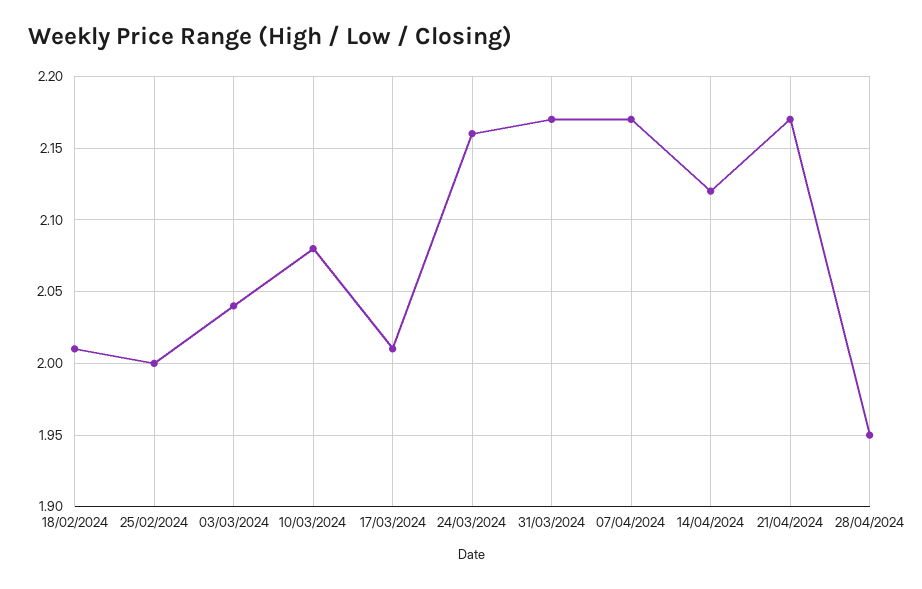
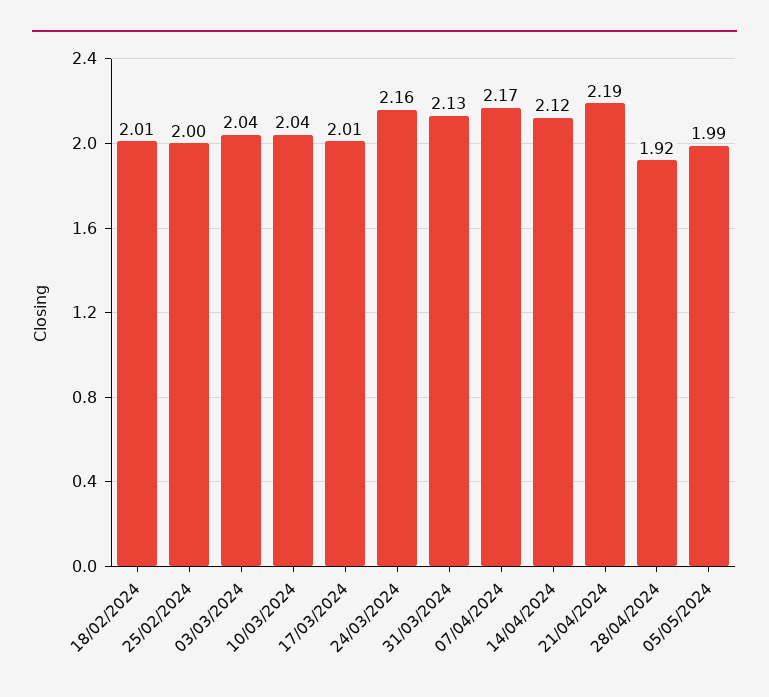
10/03/2024: 2.08 -> 2.04
31/03/2024: 2.17 -> 2.13
21/04/2024: 2.17 -> 2.19
28/04/2024: 1.95 -> 1.92
05/05/2024: none -> 1.99

